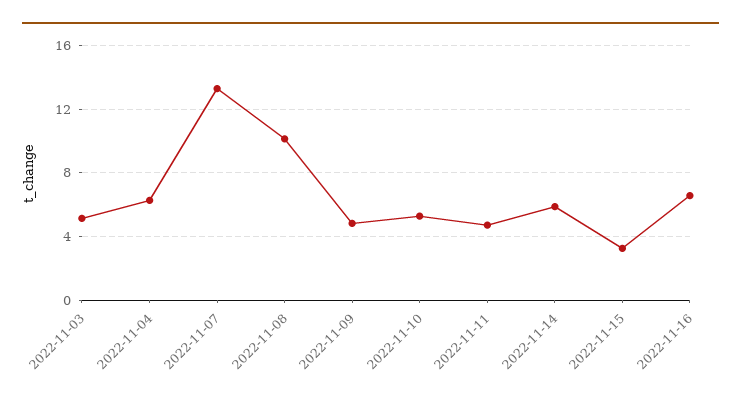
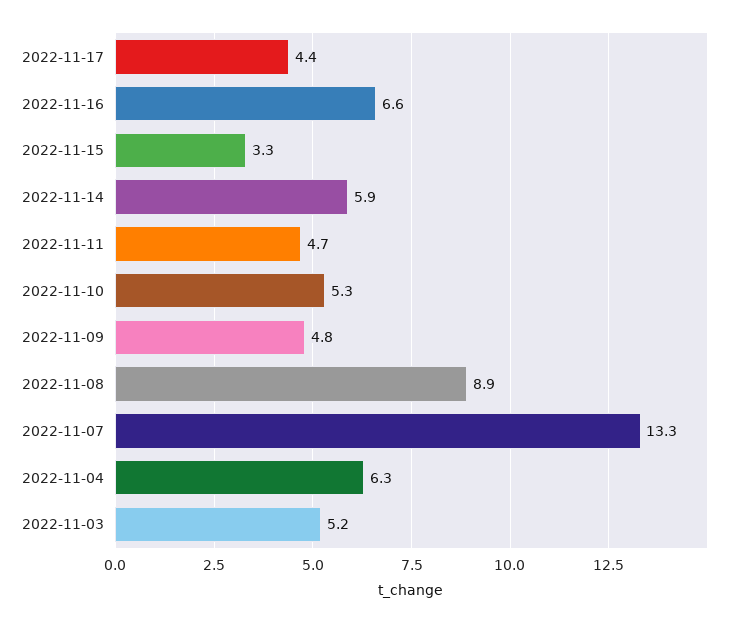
2022-11-08: 10 -> 8.9
2022-11-17: none -> 4.4

